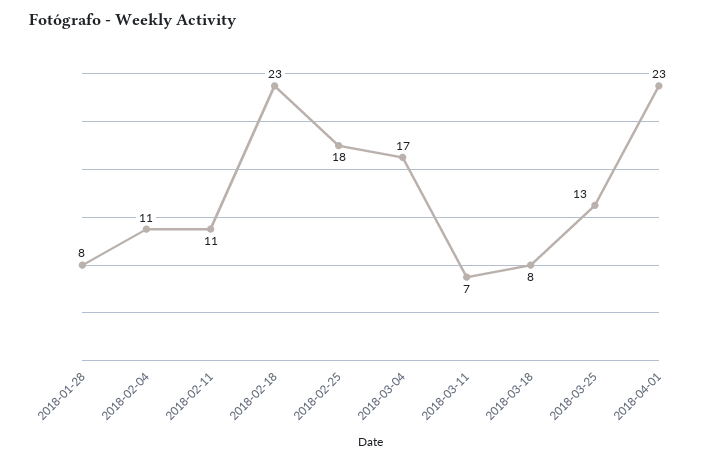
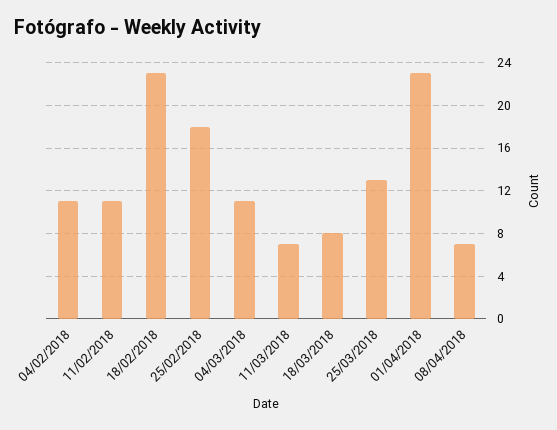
2018-01-28: 8 -> none
2018-03-04: 17 -> 11
08/04/2018: none -> 7

